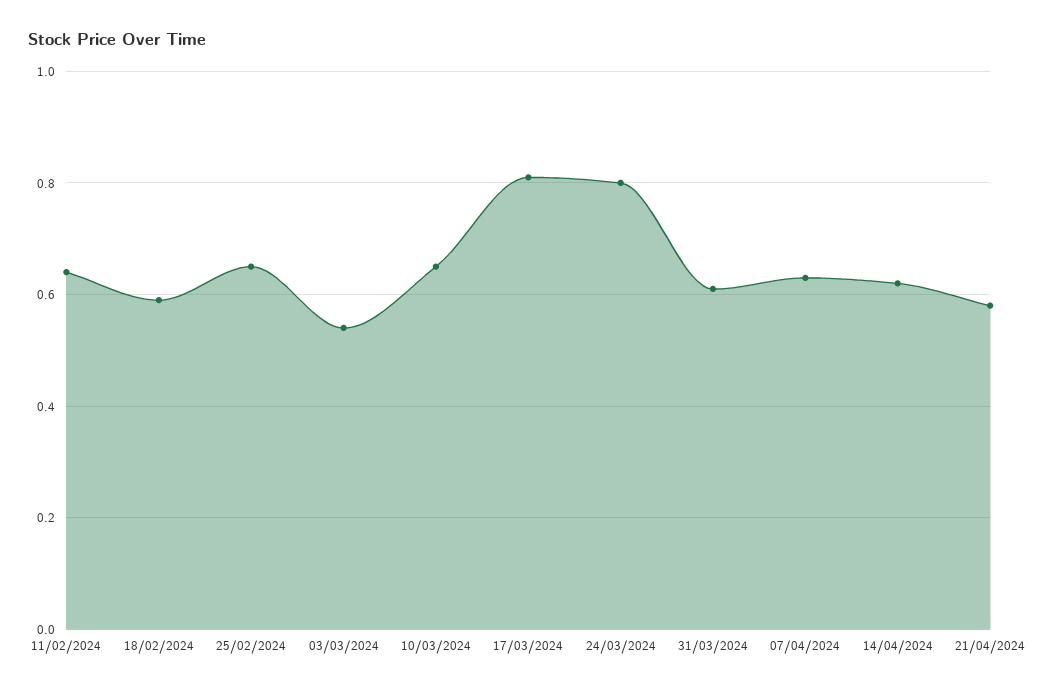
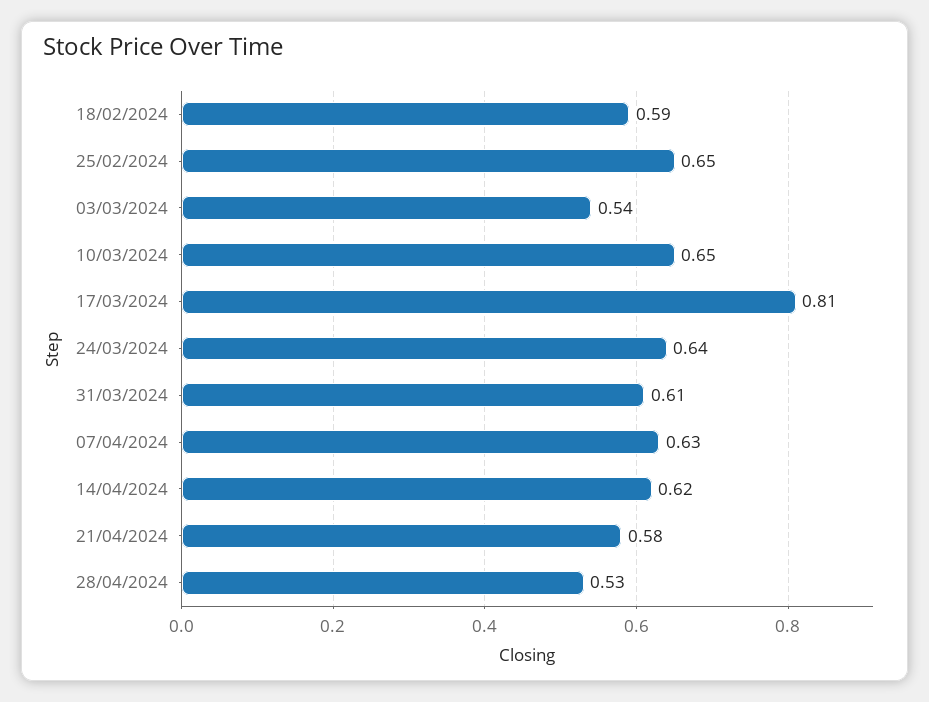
11/02/2024: 0.65 -> none
24/03/2024: 0.8 -> 0.64
28/04/2024: none -> 0.53

